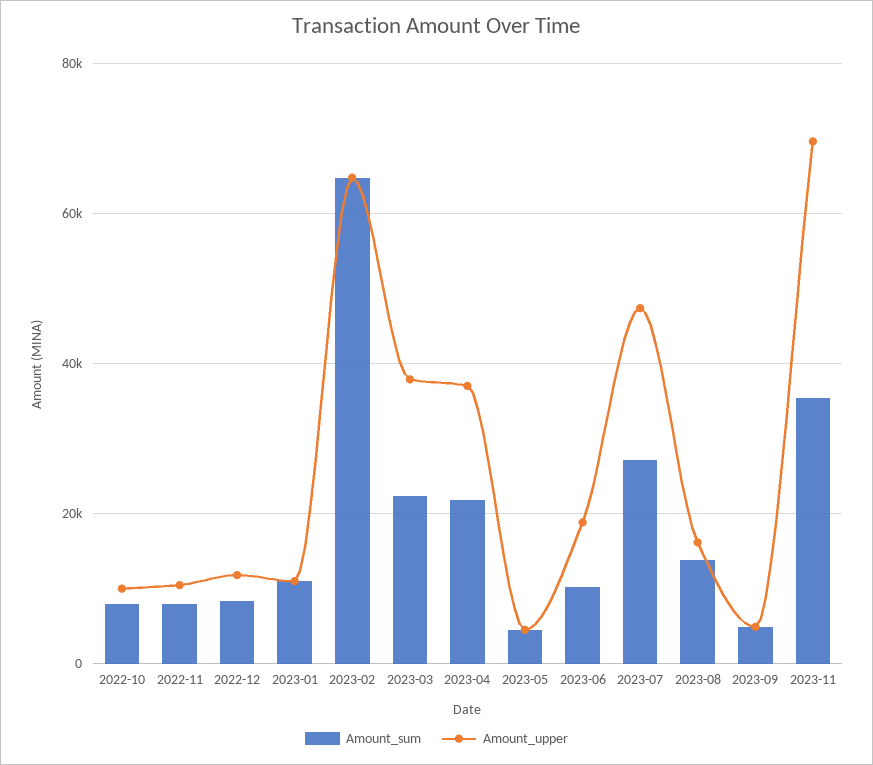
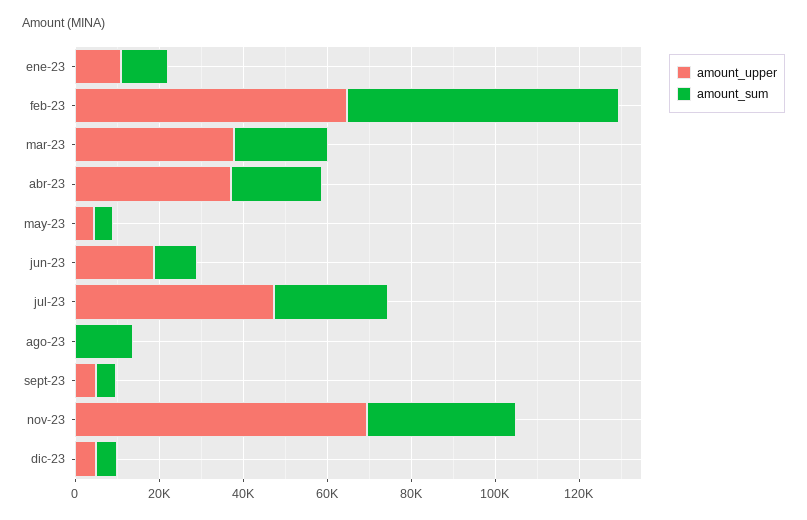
Amount_sum, 2022-10: 8000 -> none
Amount_upper, 2022-10: 10000 -> none
Amount_sum, 2022-11: 8000 -> none
Amount_upper, 2022-11: 10000 -> none
Amount_sum, 2022-12: 8000 -> none
Amount_upper, 2022-12: 12000 -> none
Amount_upper, 2023-08: 16000 -> 0
Amount_upper, dic-23: none -> 5000
Amount_sum, dic-23: none -> 5000

